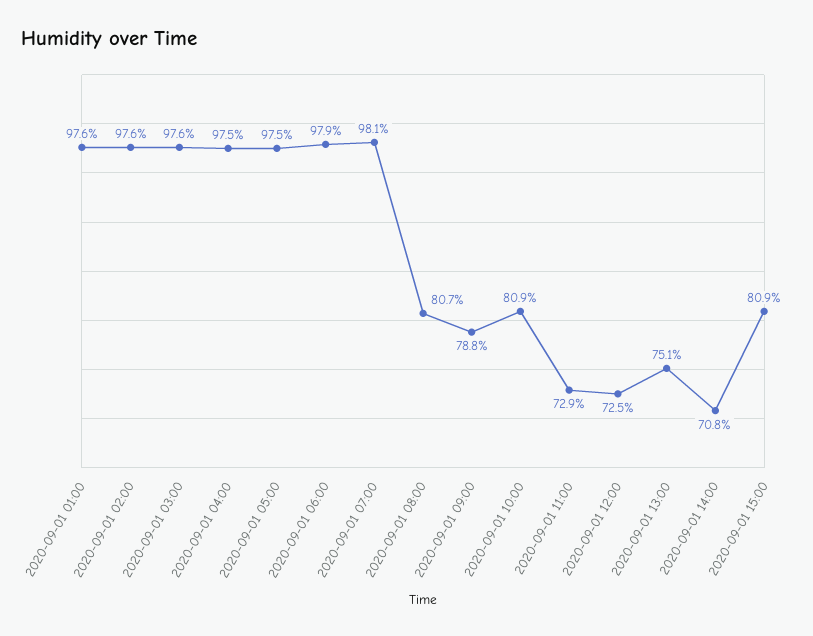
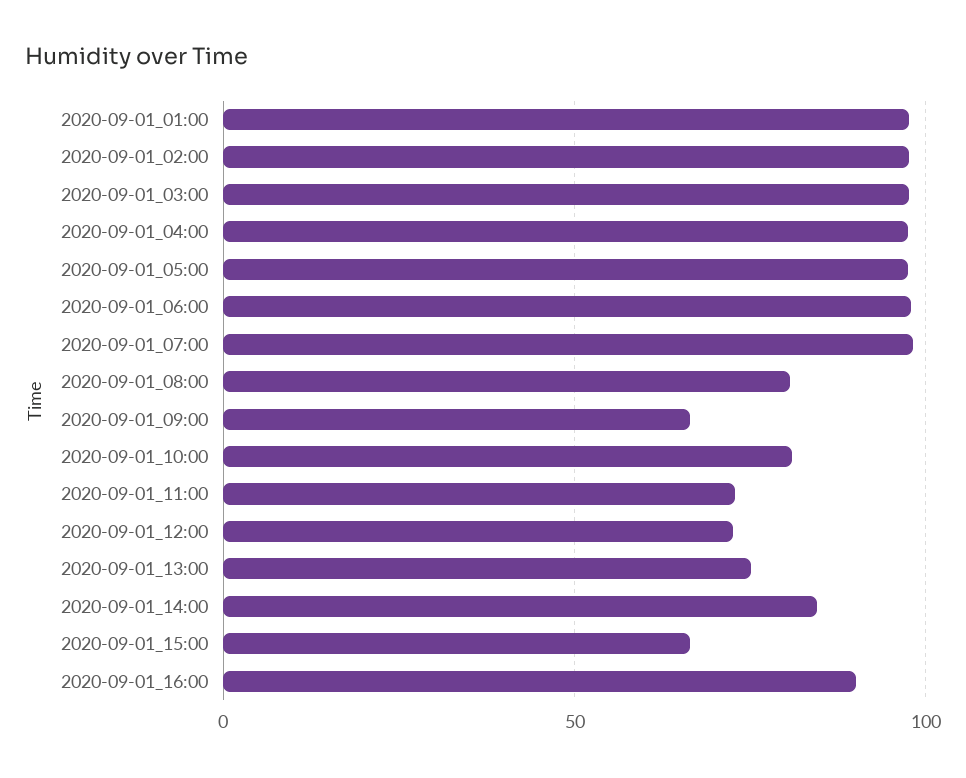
2020-09-01 09:00: 78.8 -> 65
2020-09-01 14:00: 70.8 -> 85
2020-09-01 15:00: 80.9 -> 65
2020-09-01_16:00: none -> 90

